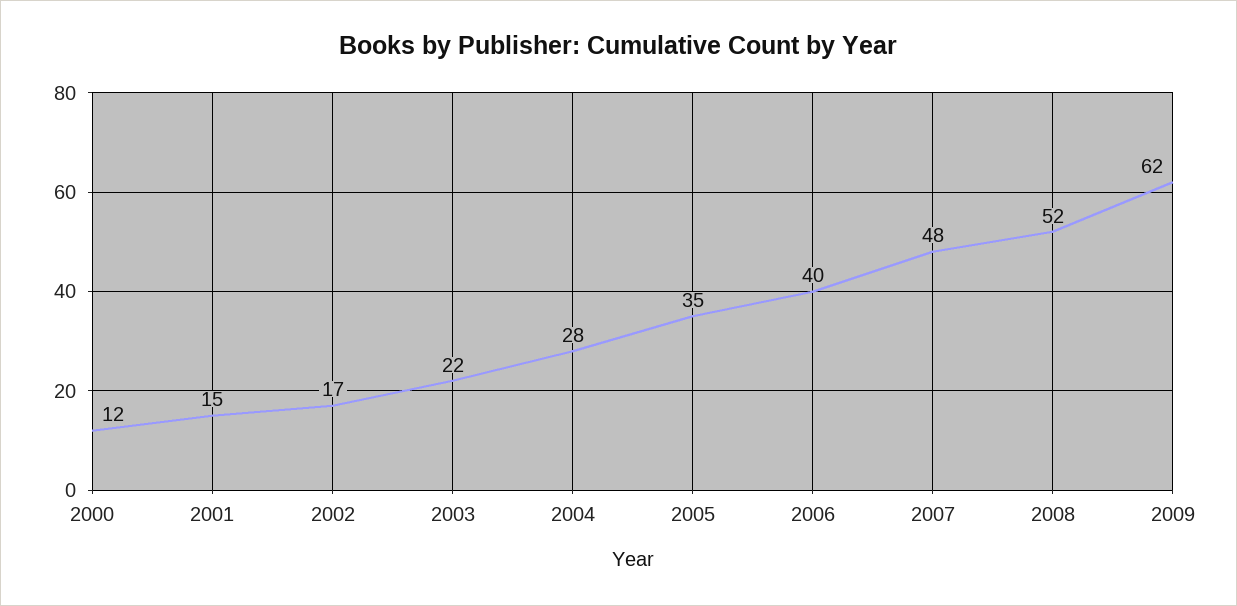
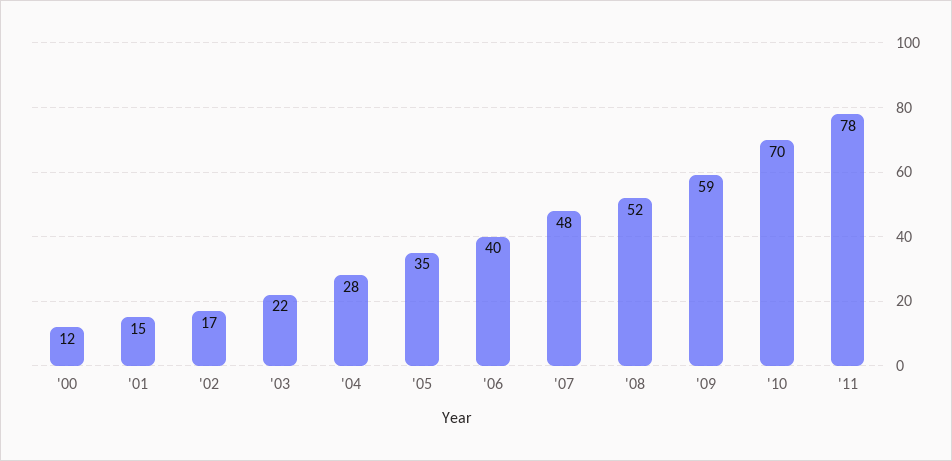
2009: 62 -> 59
'10: none -> 70
'11: none -> 78

